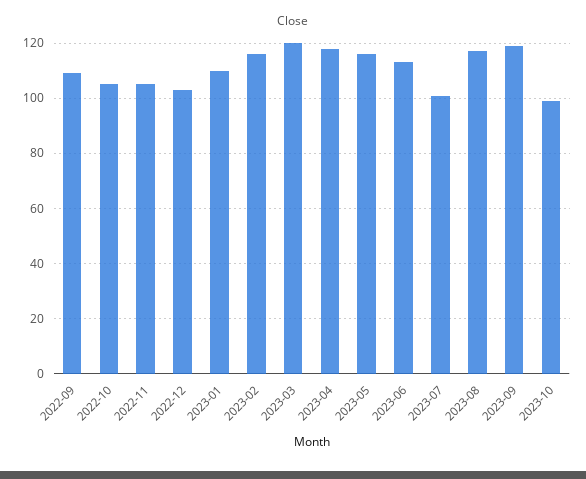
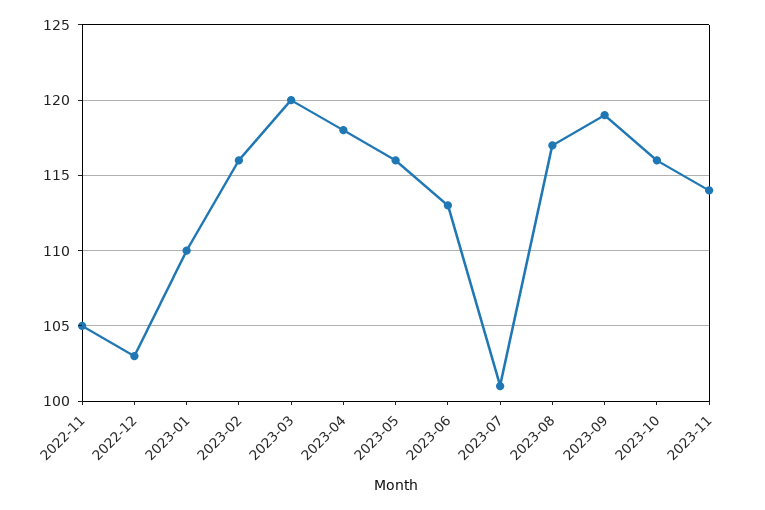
2022-09: 110 -> none
2022-10: 105 -> none
2023-10: 100 -> 116
2023-11: none -> 114

